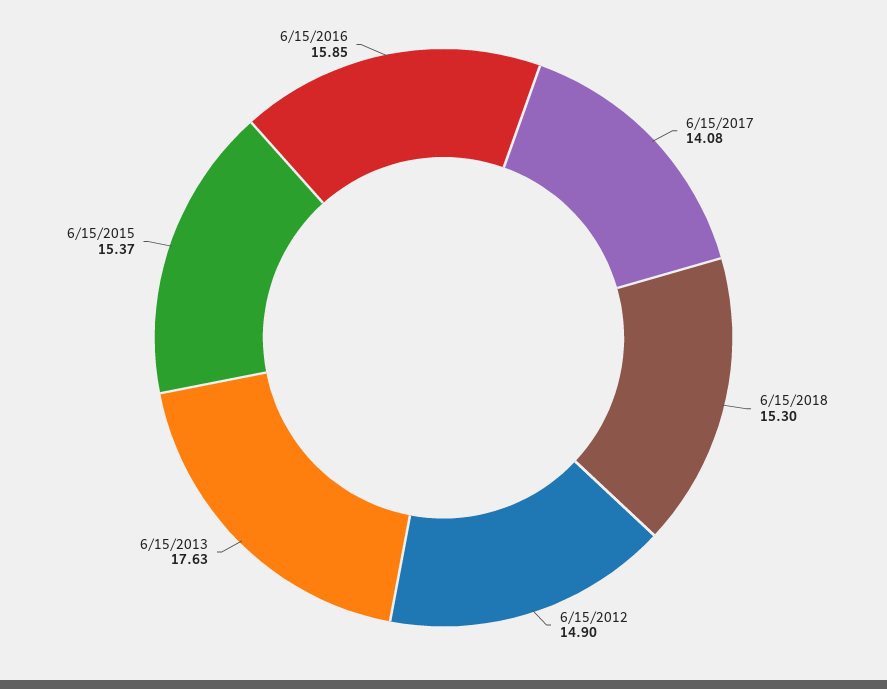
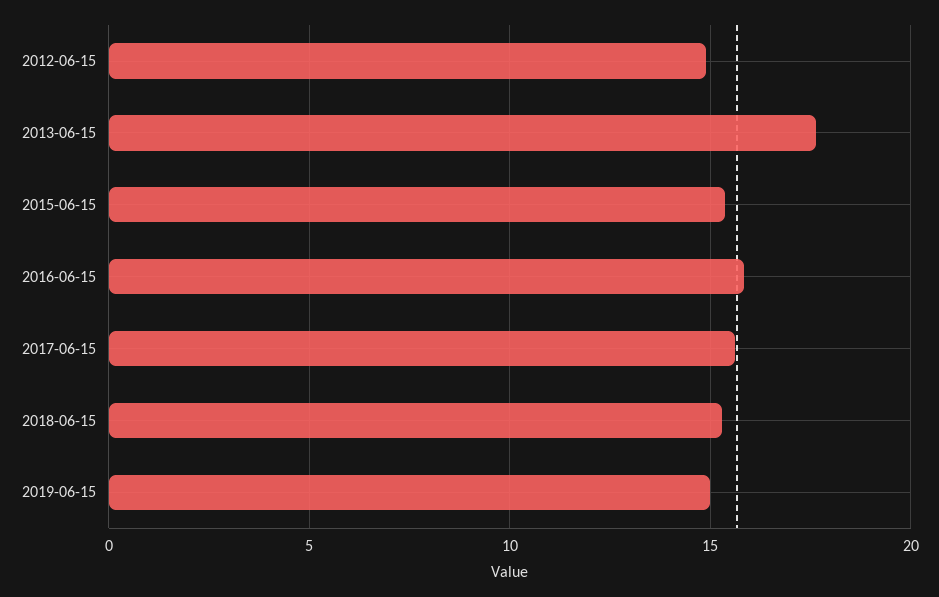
6/15/2017: 14.08 -> 15.5
2019-06-15: none -> 15

